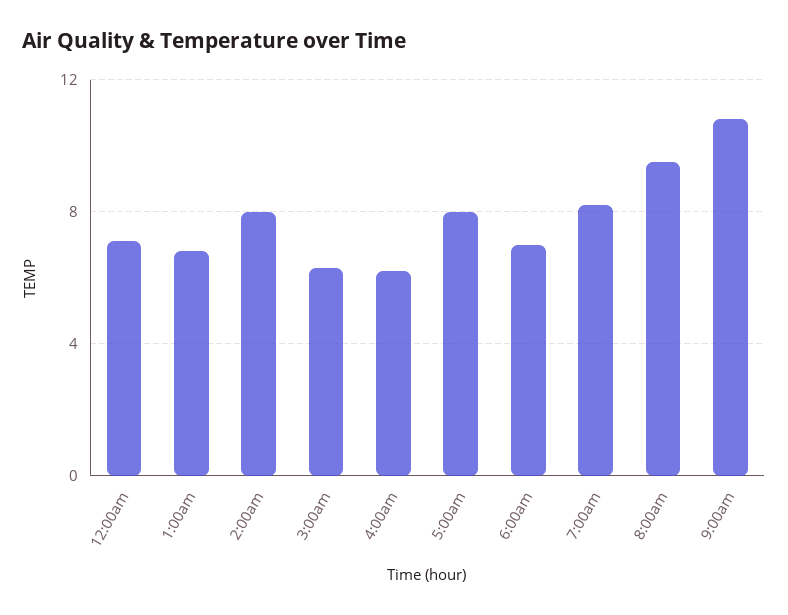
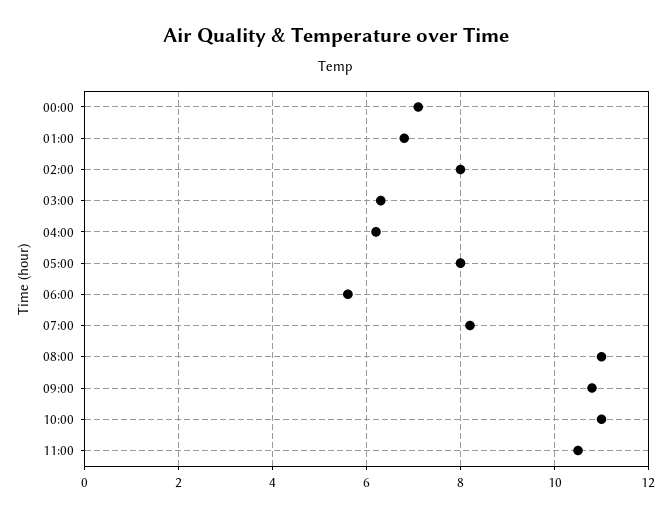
6:00am: 7 -> 5.5
8:00am: 9.5 -> 11
10:00: none -> 11
11:00: none -> 10.5

